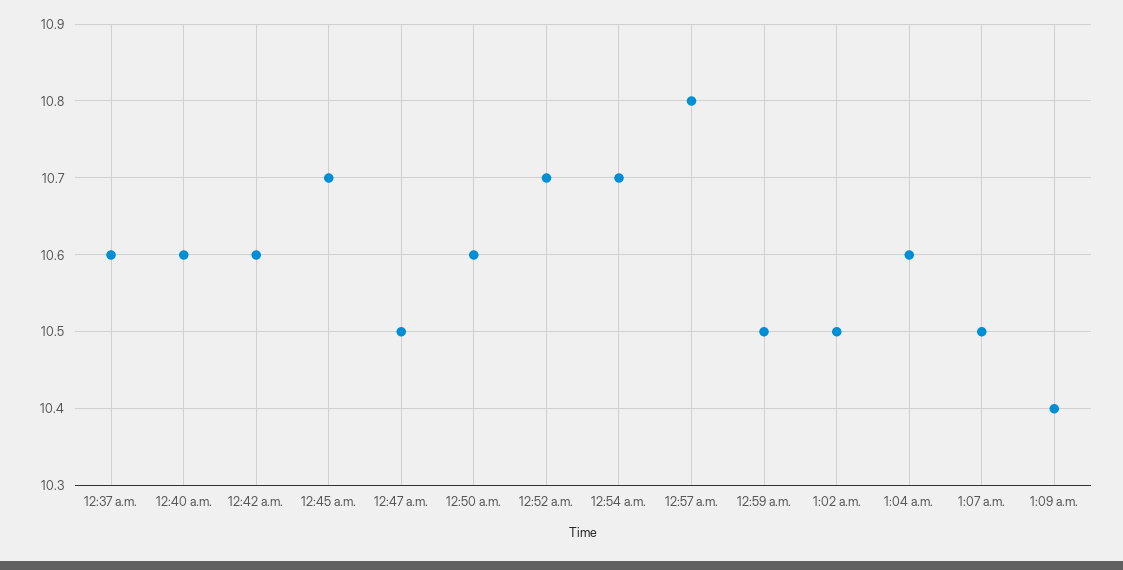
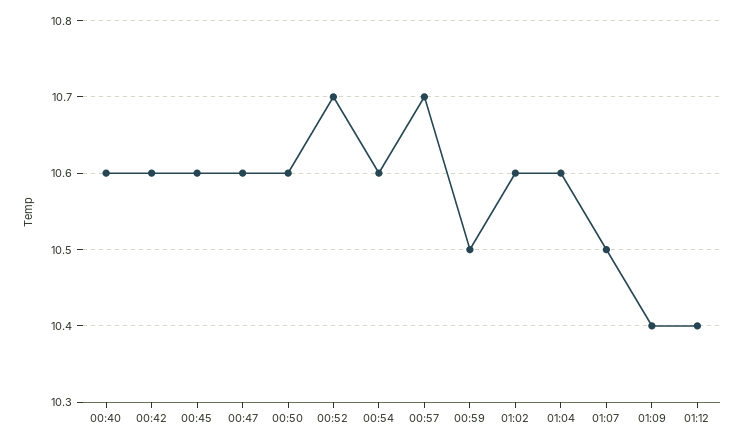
12:37 a.m.: 10.6 -> none
12:45 a.m.: 10.7 -> 10.6
12:47 a.m.: 10.5 -> 10.6
12:54 a.m.: 10.7 -> 10.6
12:57 a.m.: 10.8 -> 10.7
1:02 a.m.: 10.5 -> 10.6
01:12: none -> 10.4

